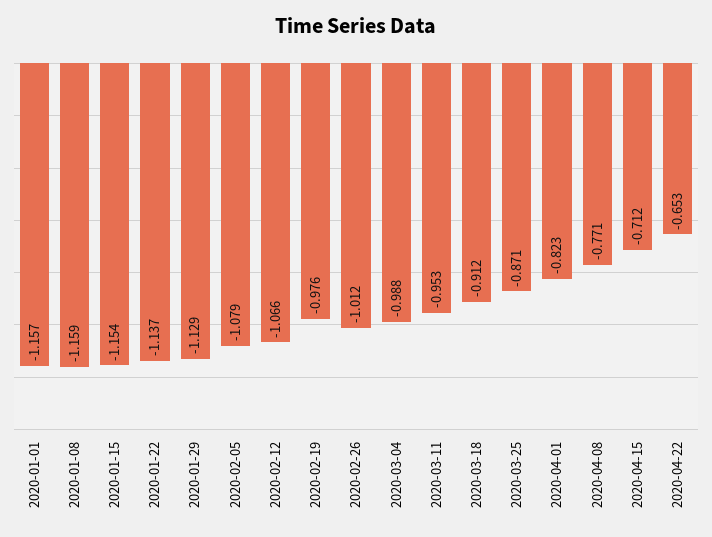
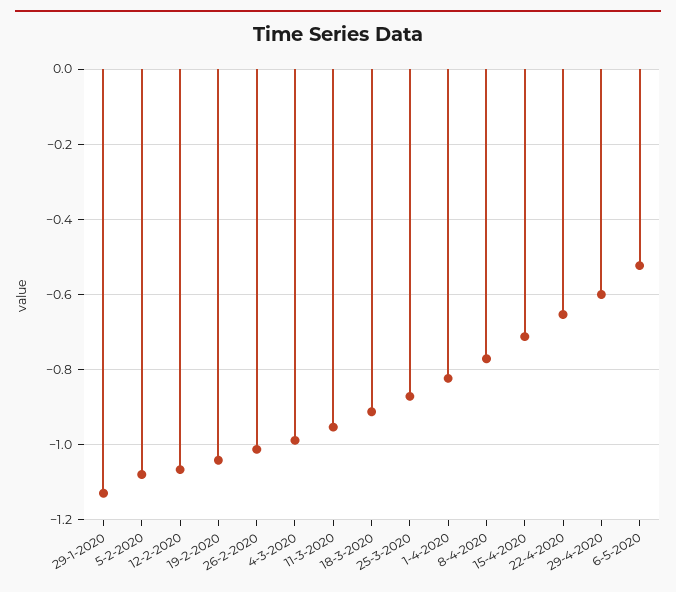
2020-01-01: -1.157 -> none
2020-01-08: -1.159 -> none
2020-01-15: -1.154 -> none
2020-01-22: -1.137 -> none
2020-02-19: -0.976 -> -1.04
29-4-2020: none -> -0.6
6-5-2020: none -> -0.52

